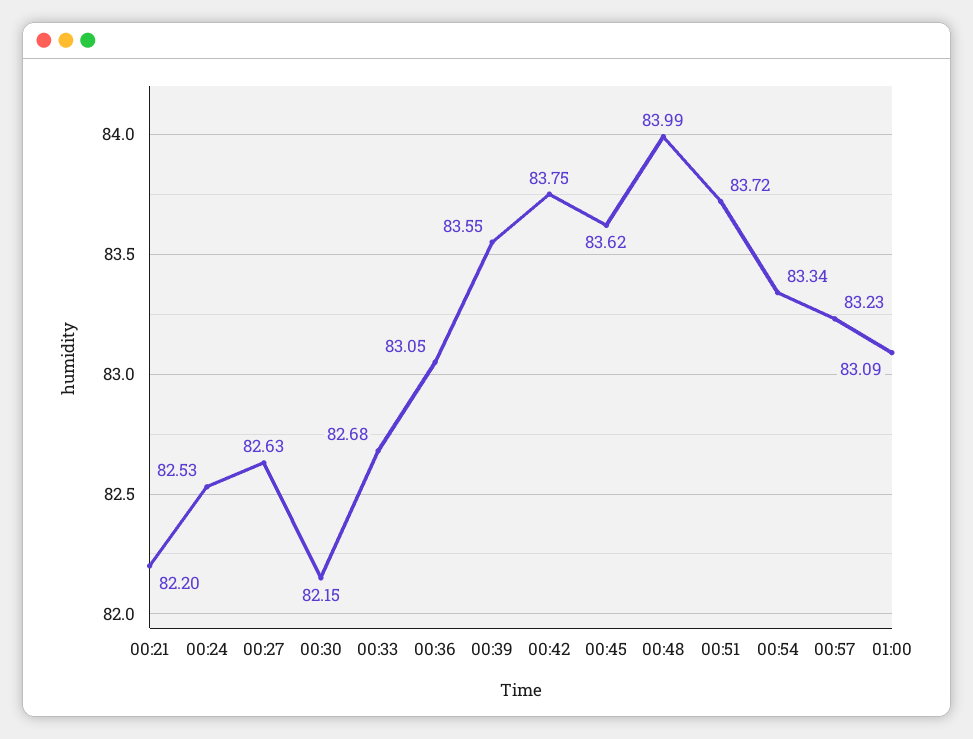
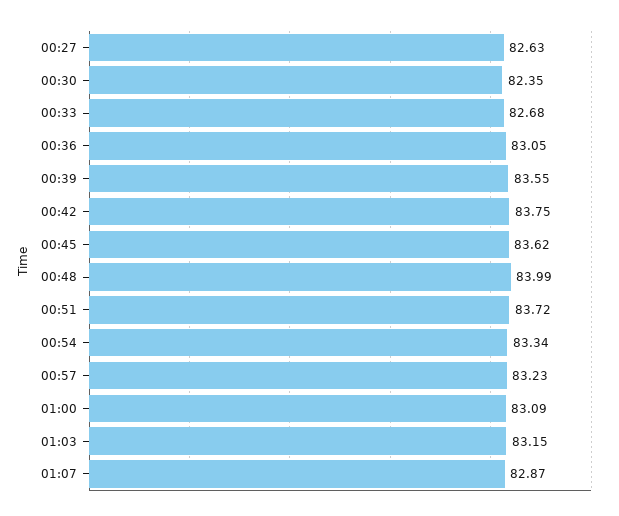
00:21: 82.2 -> none
00:24: 82.53 -> none
00:30: 82.15 -> 82.35
01:03: none -> 83.15
01:07: none -> 82.87

